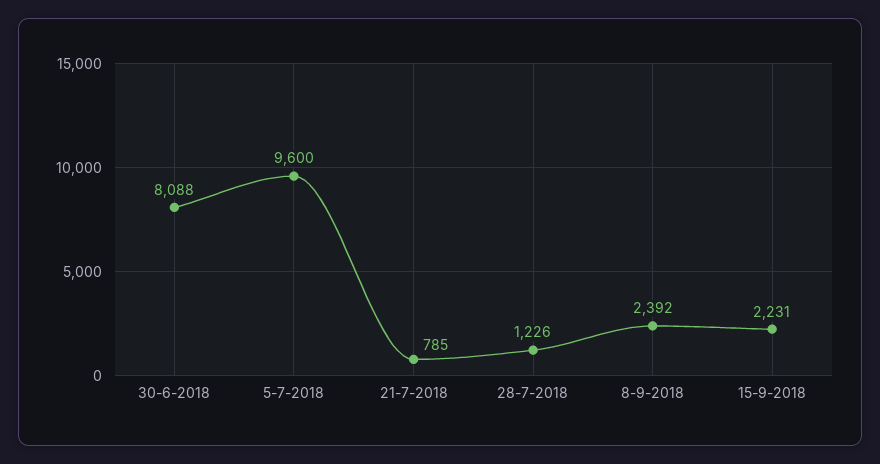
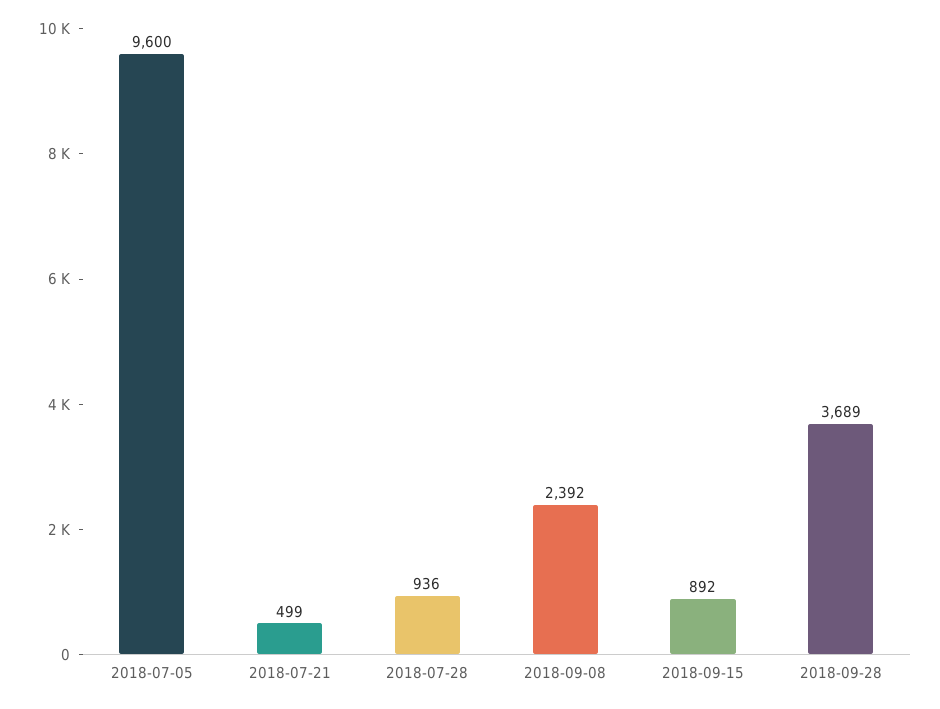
30-6-2018: 8088 -> none
21-7-2018: 785 -> 499
28-7-2018: 1226 -> 936
15-9-2018: 2231 -> 892
2018-09-28: none -> 3689

